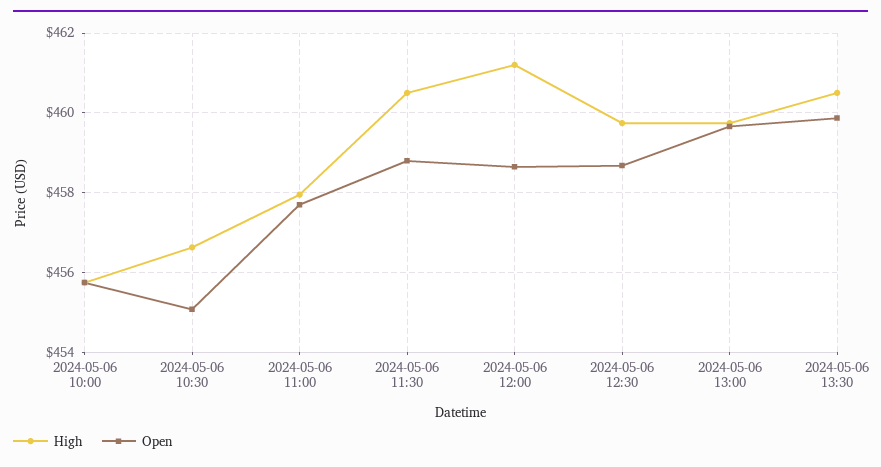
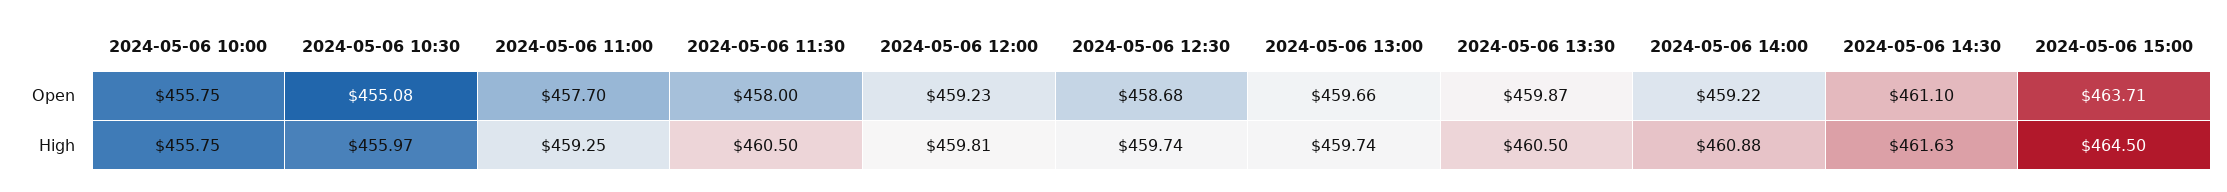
High, 2024-05-06 10:30: 456.6 -> 455.97
High, 2024-05-06 11:00: 458 -> 459.25
Open, 2024-05-06 11:30: 458.8 -> 458
High, 2024-05-06 12:00: 461.2 -> 459.81
Open, 2024-05-06 12:00: 458.6 -> 459.23
Open, 2024-05-06 14:00: none -> 459.22
Open, 2024-05-06 14:30: none -> 461.1
Open, 2024-05-06 15:00: none -> 463.71
High, 2024-05-06 14:00: none -> 460.88
High, 2024-05-06 14:30: none -> 461.63
High, 2024-05-06 15:00: none -> 464.5

